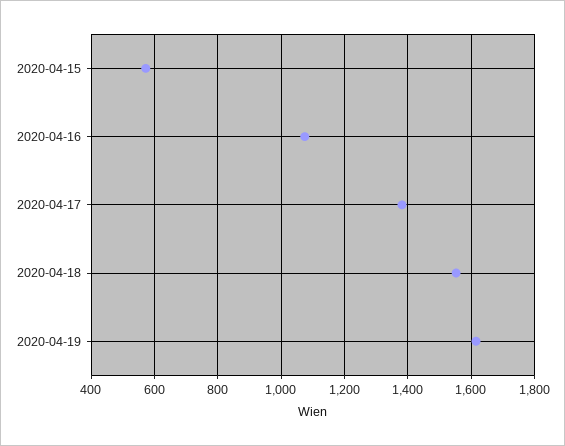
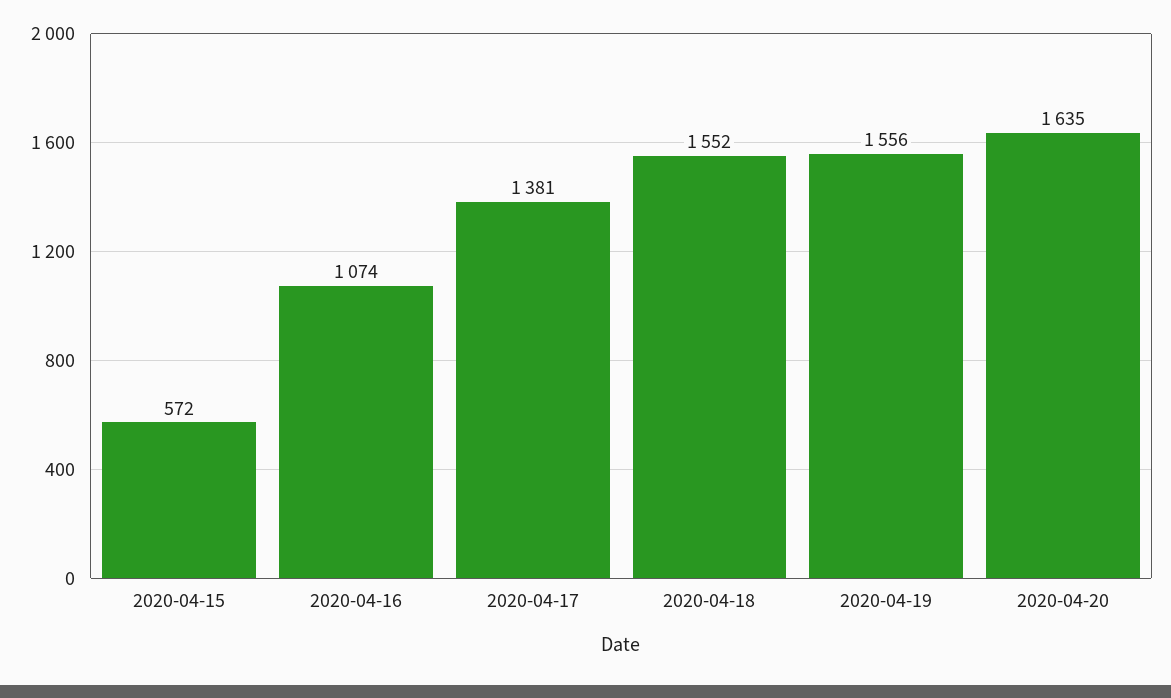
2020-04-19: 1620 -> 1556
2020-04-20: none -> 1635

